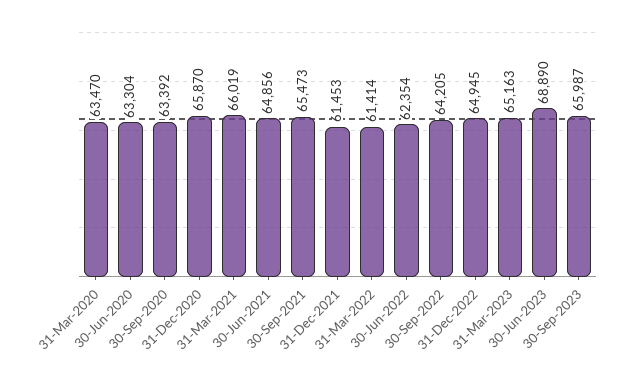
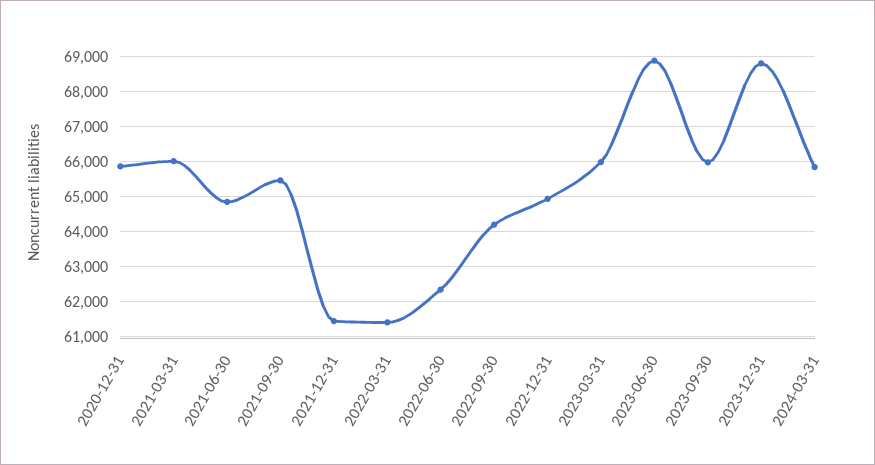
31-Mar-2020: 63470 -> none
30-Jun-2020: 63304 -> none
30-Sep-2020: 63392 -> none
31-Mar-2023: 65163 -> 66000
2023-12-31: none -> 68800
2024-03-31: none -> 65800

